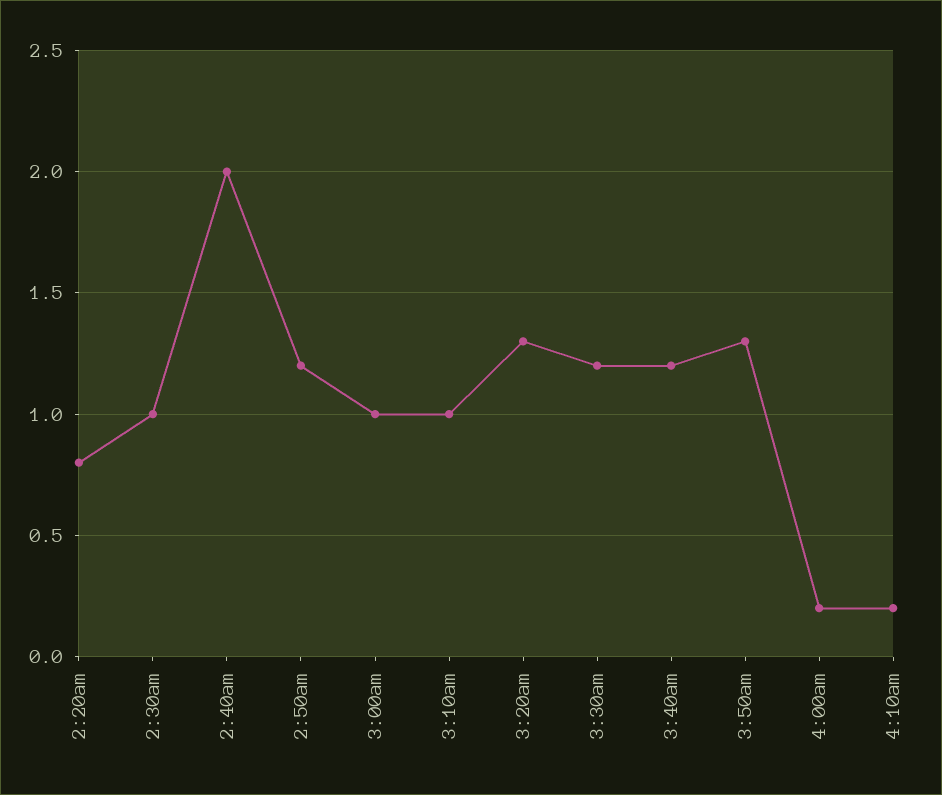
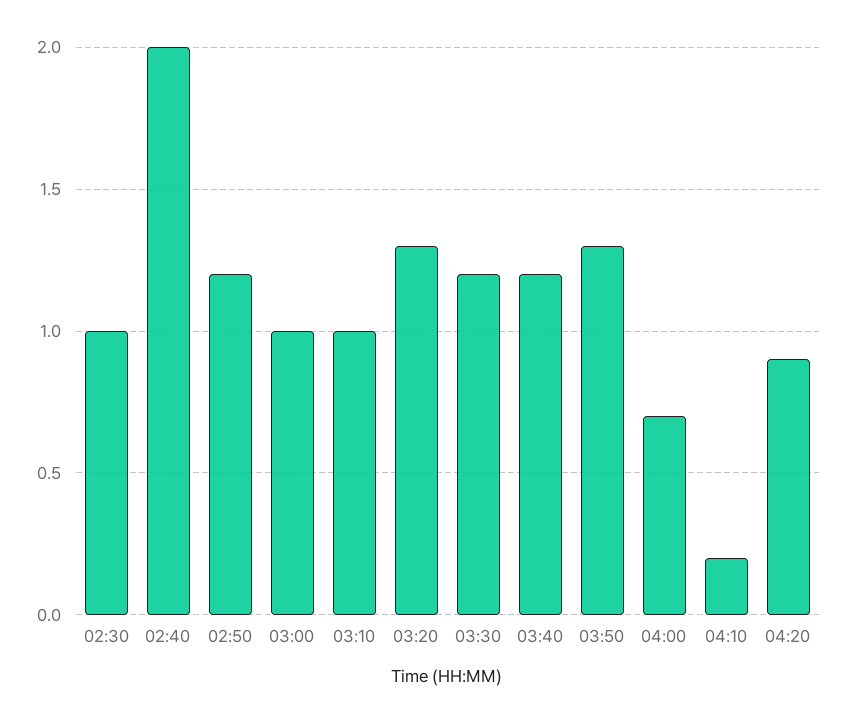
2:20am: 0.8 -> none
4:00am: 0.2 -> 0.7
04:20: none -> 0.9

